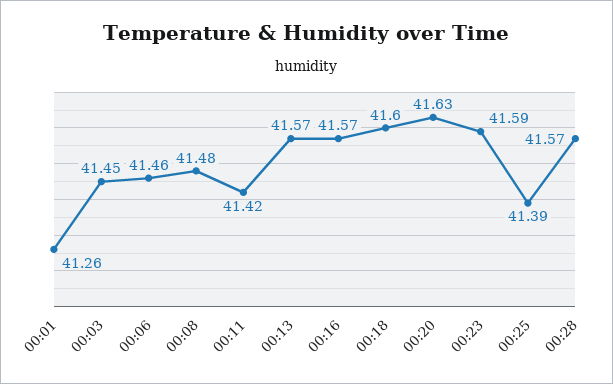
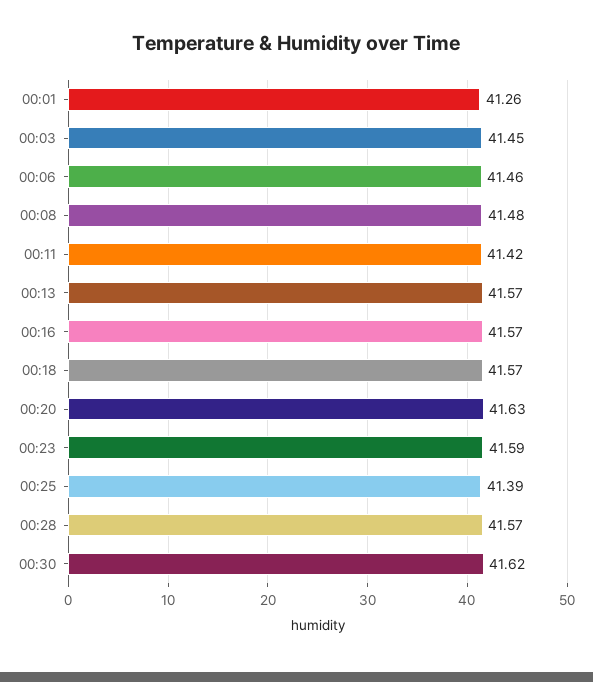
00:18: 41.6 -> 41.57
00:30: none -> 41.62

